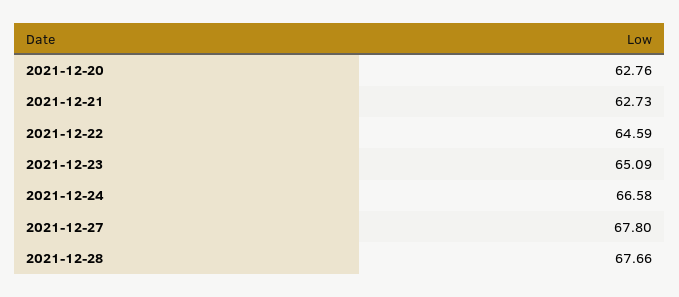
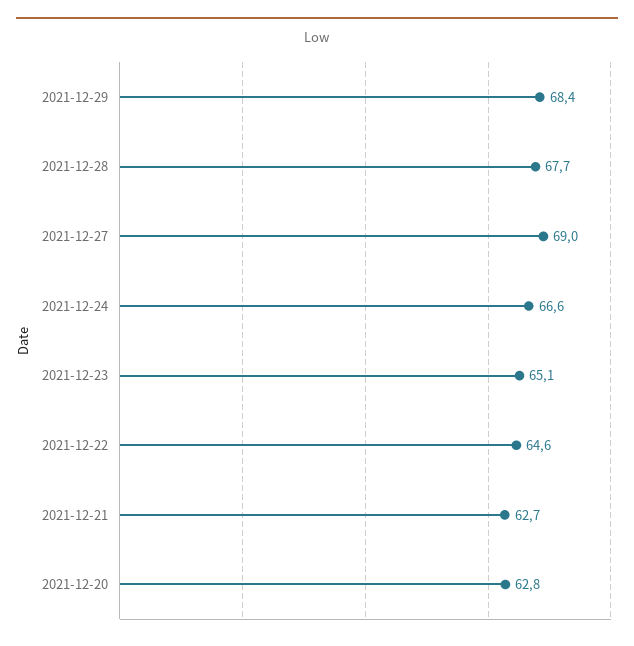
2021-12-27: 67.8 -> 69
2021-12-29: none -> 68.4

